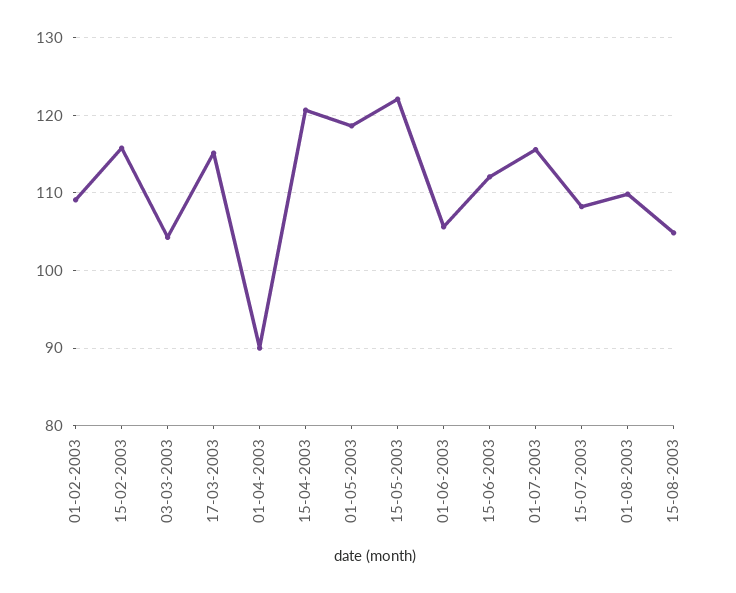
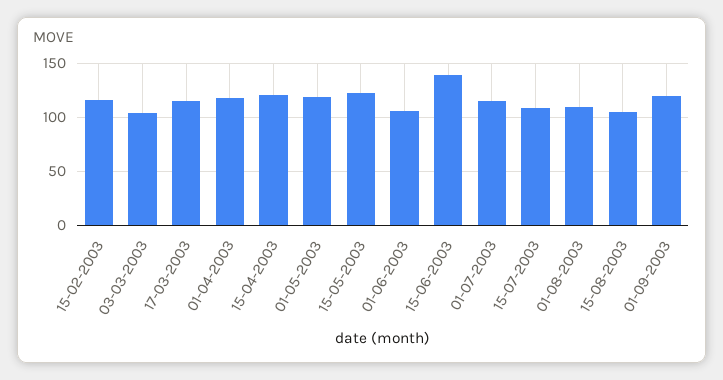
01-02-2003: 109 -> none
01-04-2003: 90 -> 120
15-06-2003: 112 -> 140
01-09-2003: none -> 120

